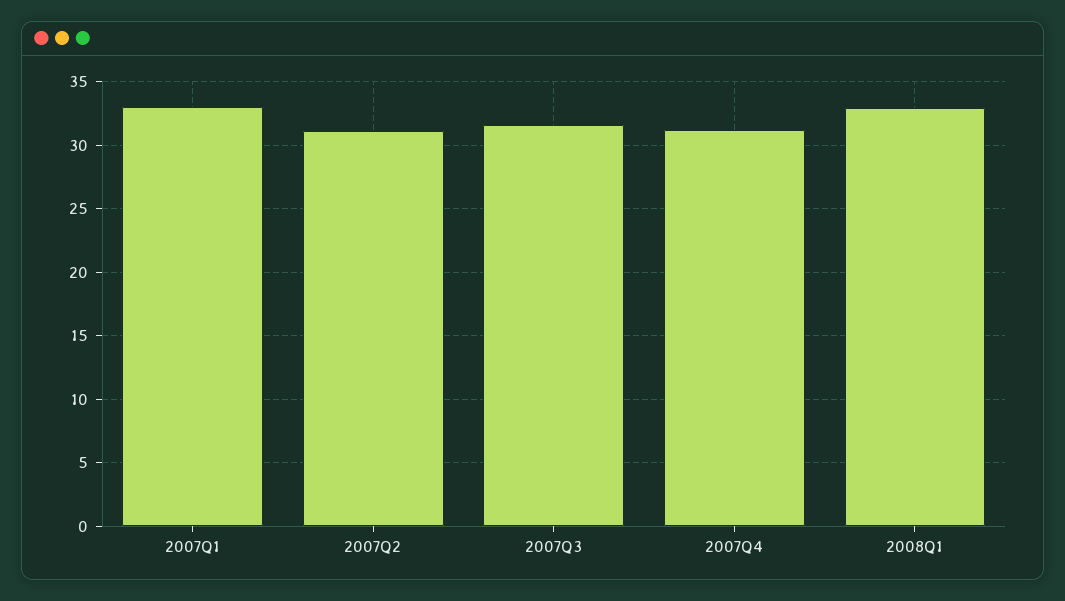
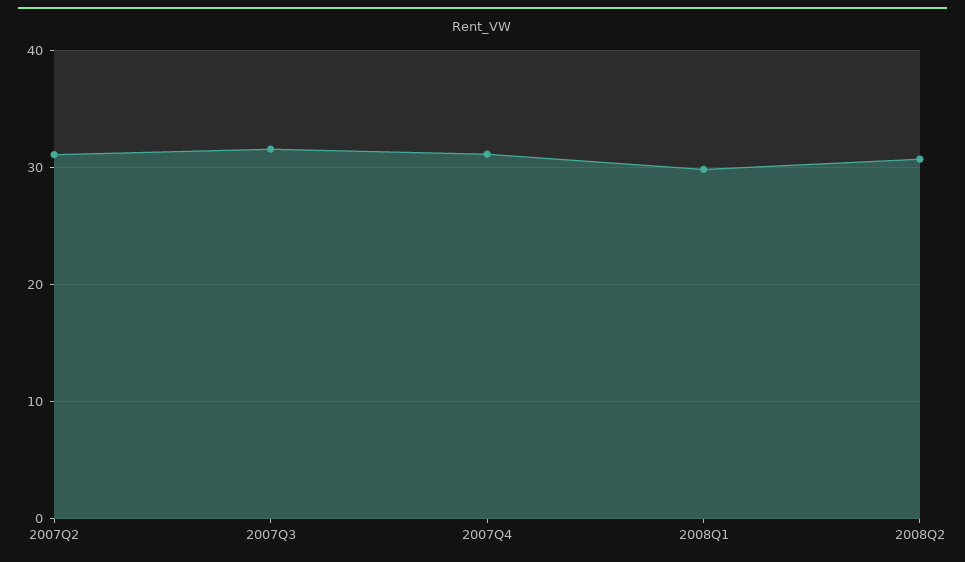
2007Q1: 33 -> none
2008Q1: 33 -> 30
2008Q2: none -> 31

